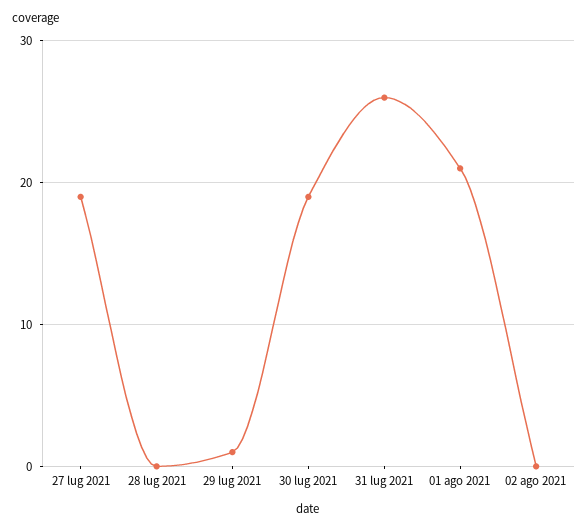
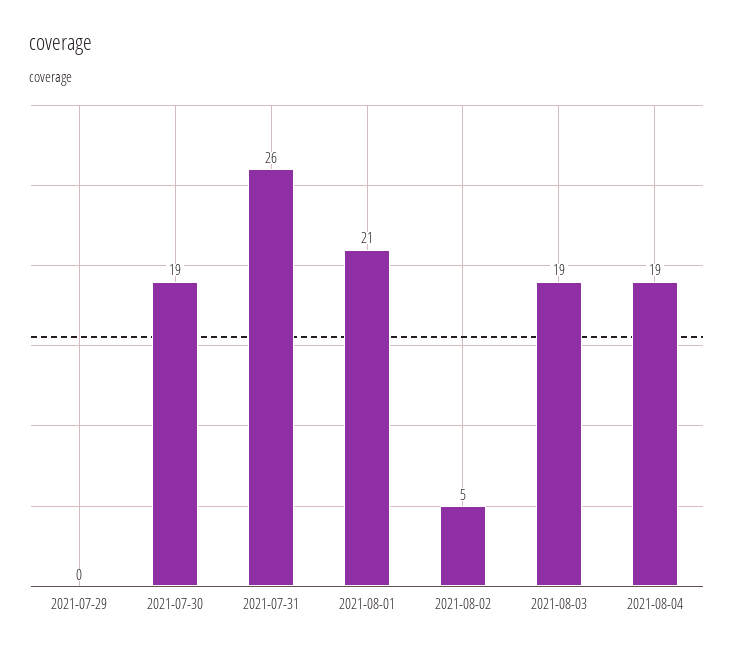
27 lug 2021: 19 -> none
28 lug 2021: 0 -> none
29 lug 2021: 1 -> 0
02 ago 2021: 0 -> 5
2021-08-03: none -> 19
2021-08-04: none -> 19

